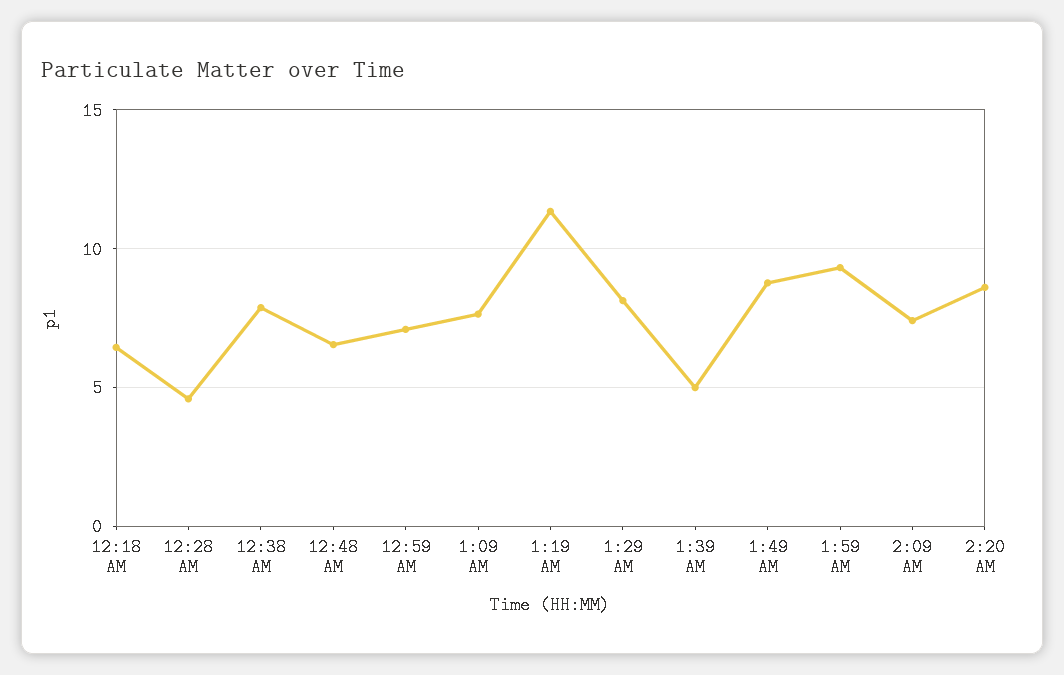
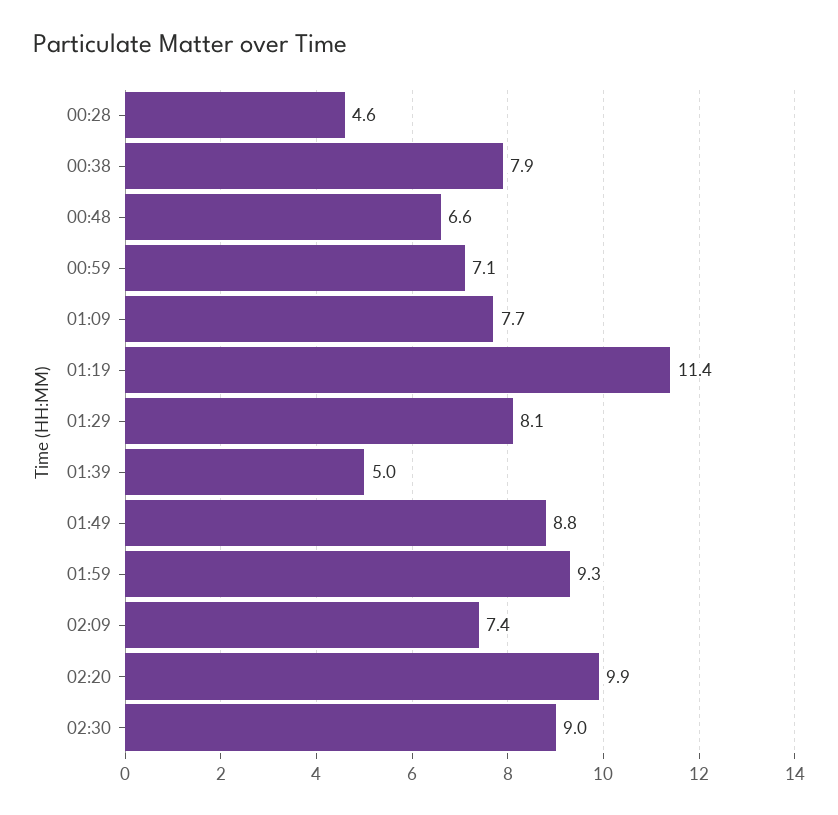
12:18 AM: 6.5 -> none
2:20 AM: 8.5 -> 9.9
02:30: none -> 9

